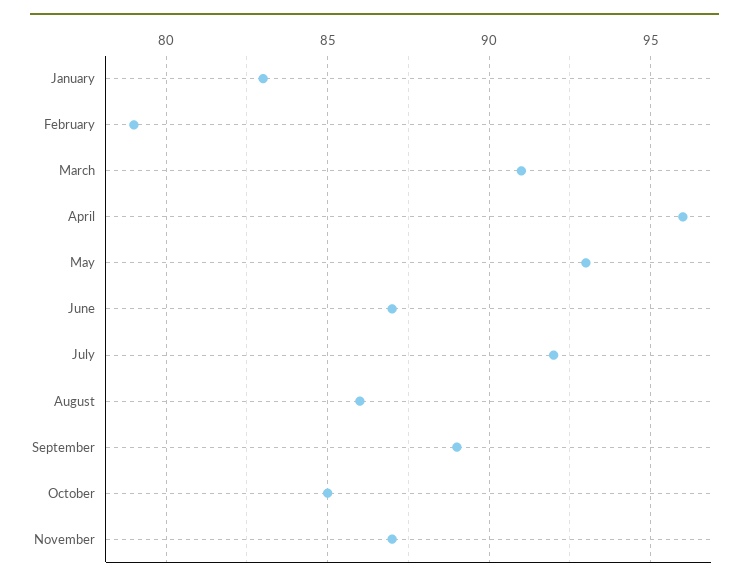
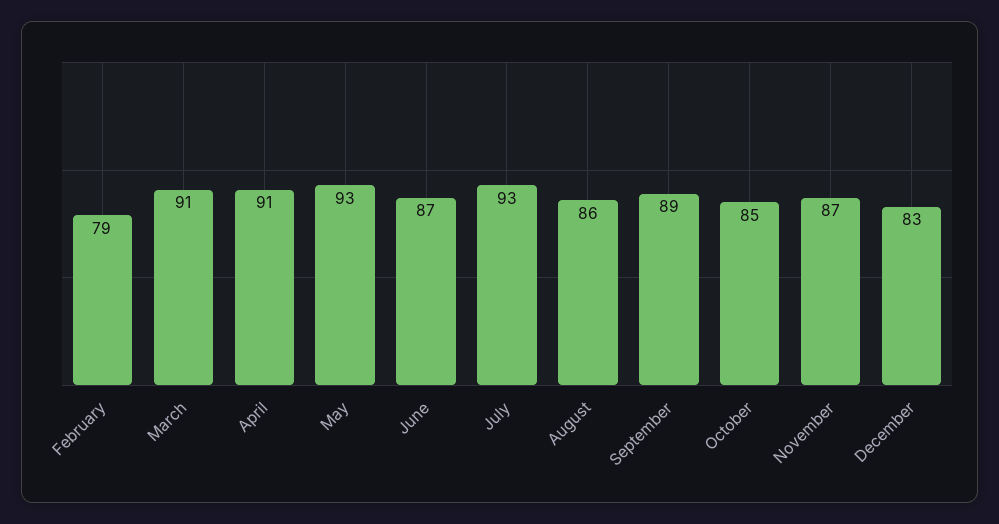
January: 83 -> none
April: 96 -> 91
July: 92 -> 93
December: none -> 83

